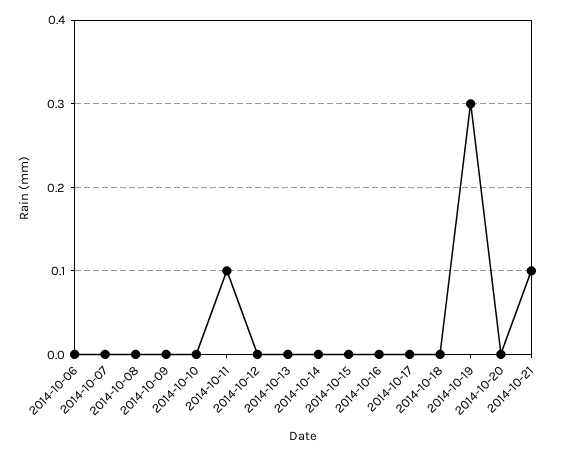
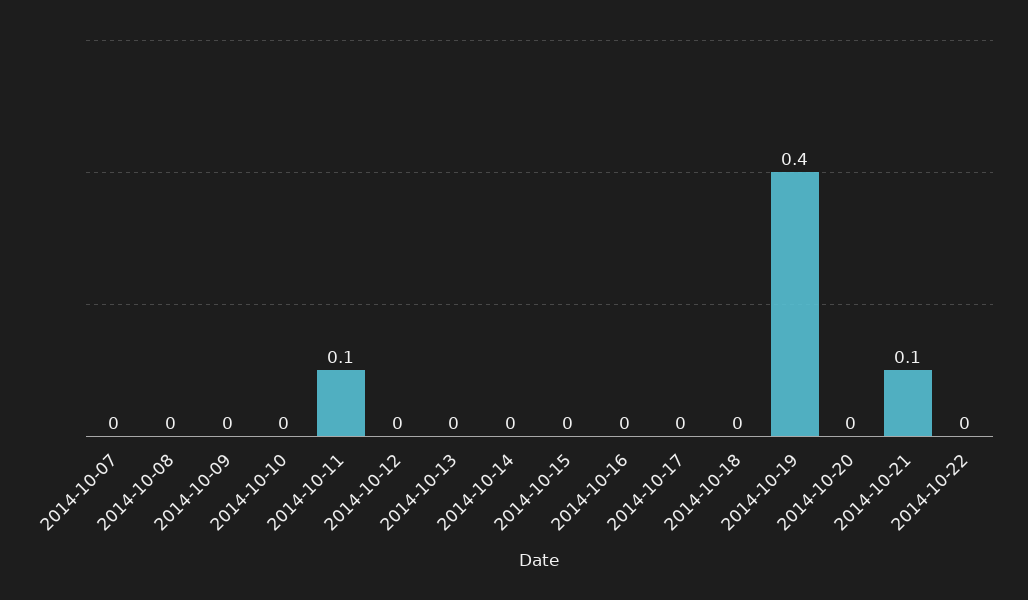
2014-10-06: 0 -> none
2014-10-19: 0.3 -> 0.4
2014-10-22: none -> 0

